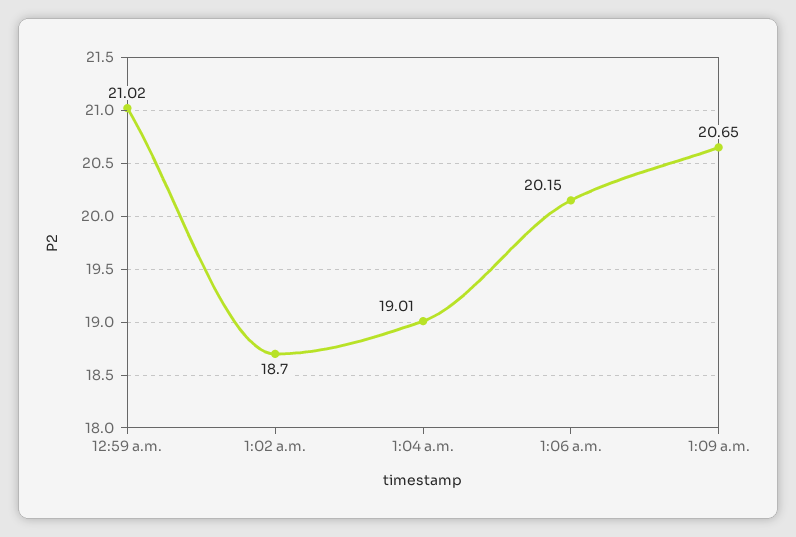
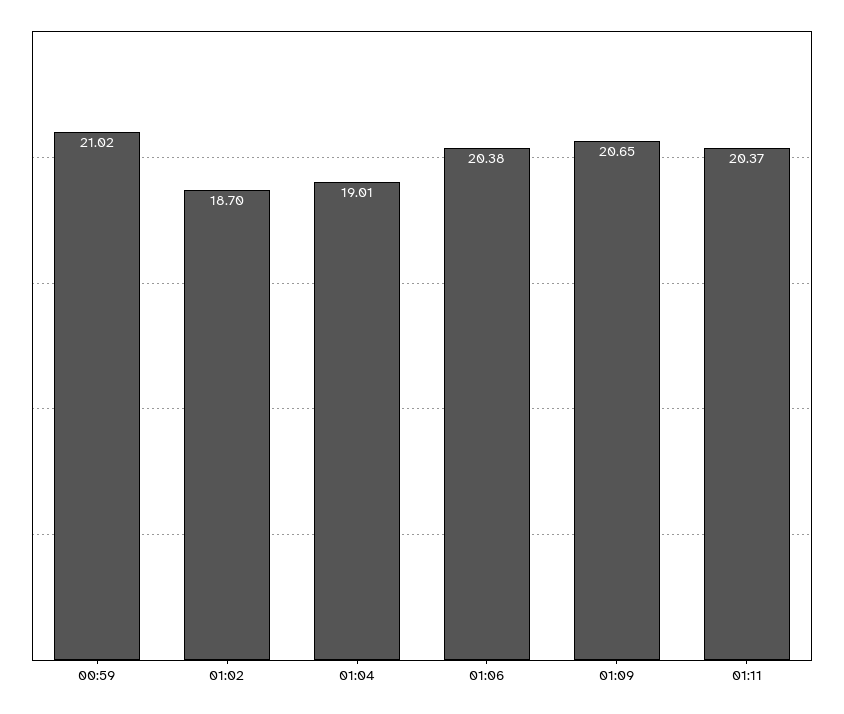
1:06 a.m.: 20.15 -> 20.38
01:11: none -> 20.37

